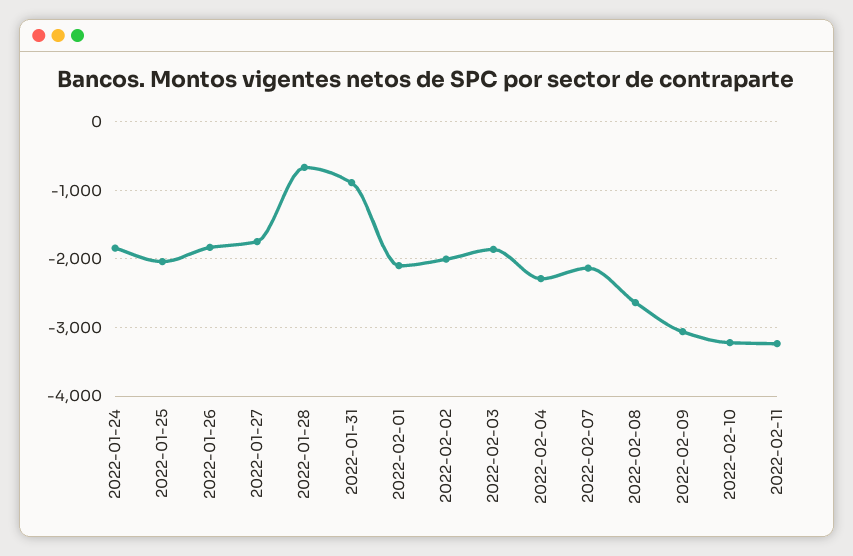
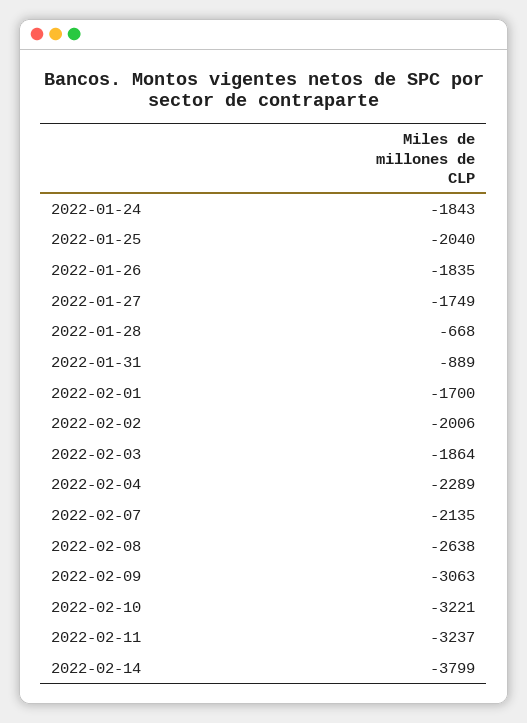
2022-02-01: -2100 -> -1700
2022-02-14: none -> -3799

